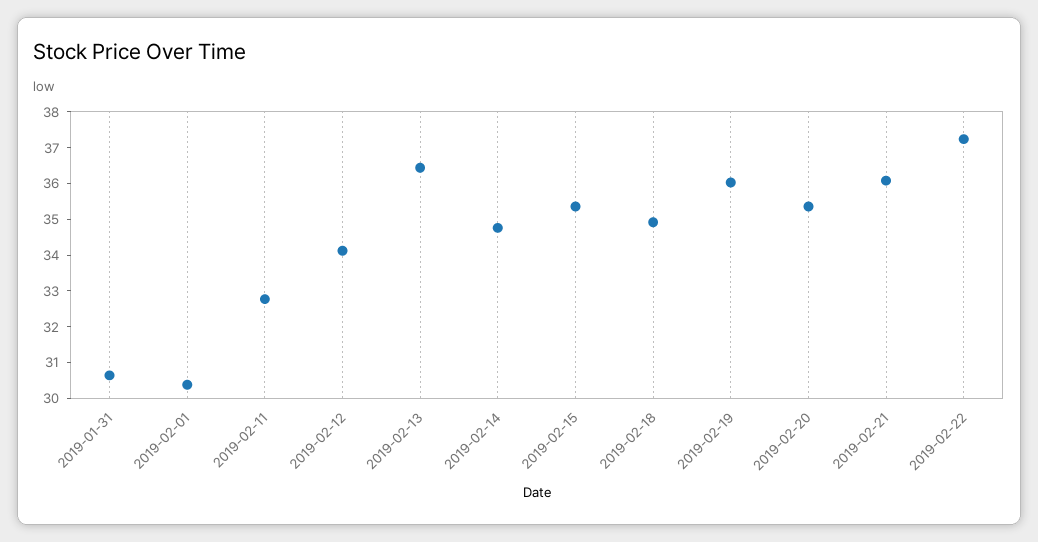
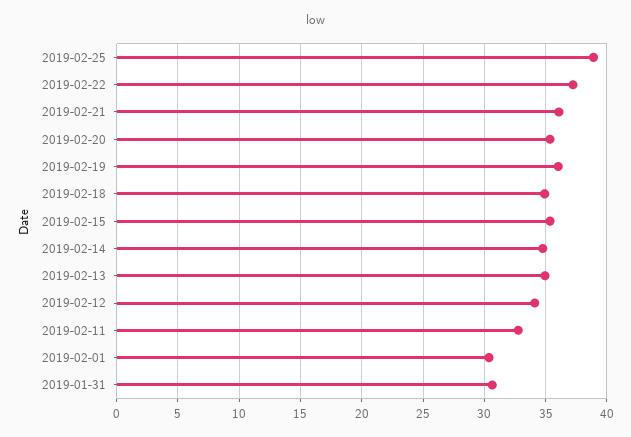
2019-02-13: 36.5 -> 35
2019-02-25: none -> 39

